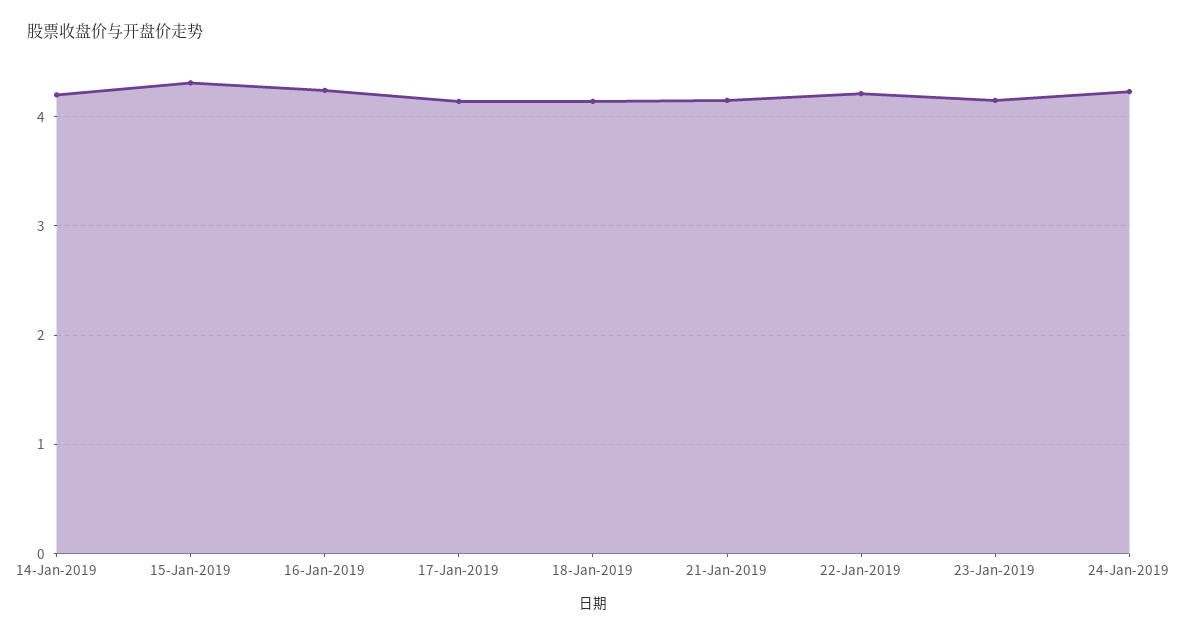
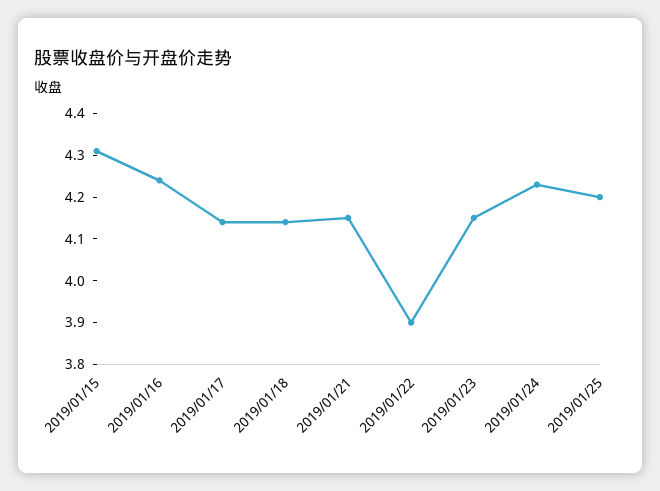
14-Jan-2019: 4.2 -> none
22-Jan-2019: 4.2 -> 3.9
2019/01/25: none -> 4.2

